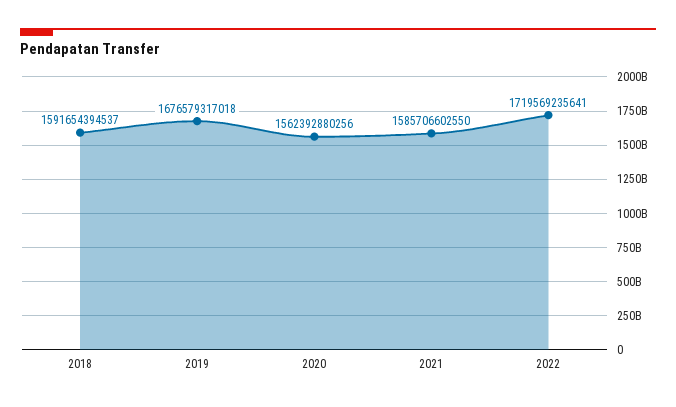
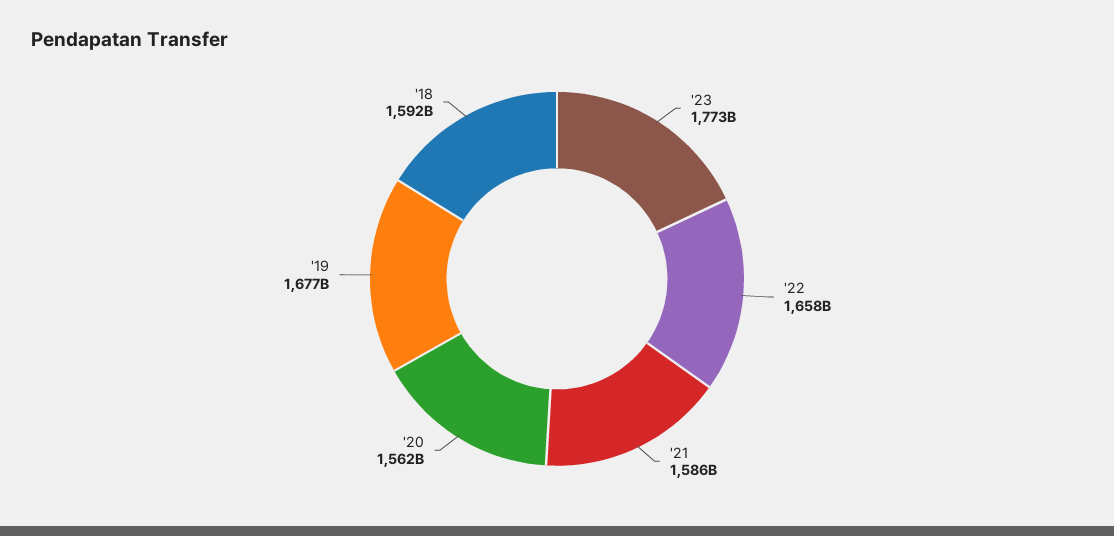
2022: 1719569235641 -> 1658000000000
'23: none -> 1773000000000

